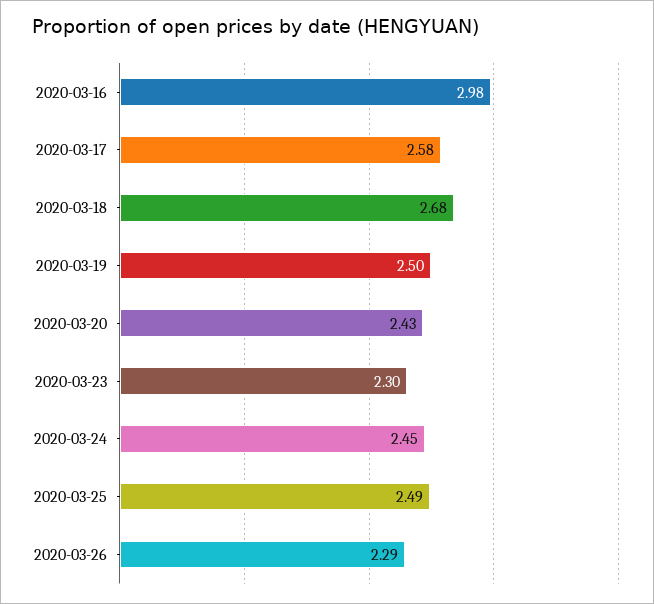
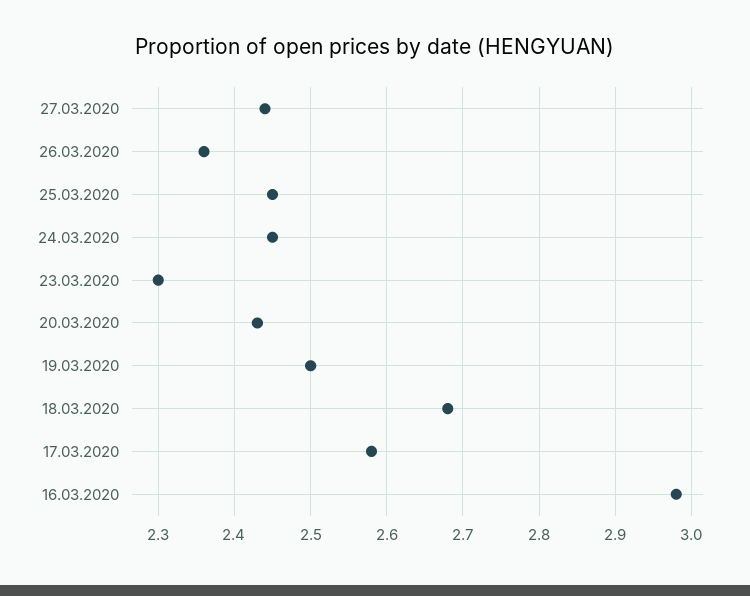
2020-03-25: 2.49 -> 2.45
2020-03-26: 2.29 -> 2.36
27.03.2020: none -> 2.44

